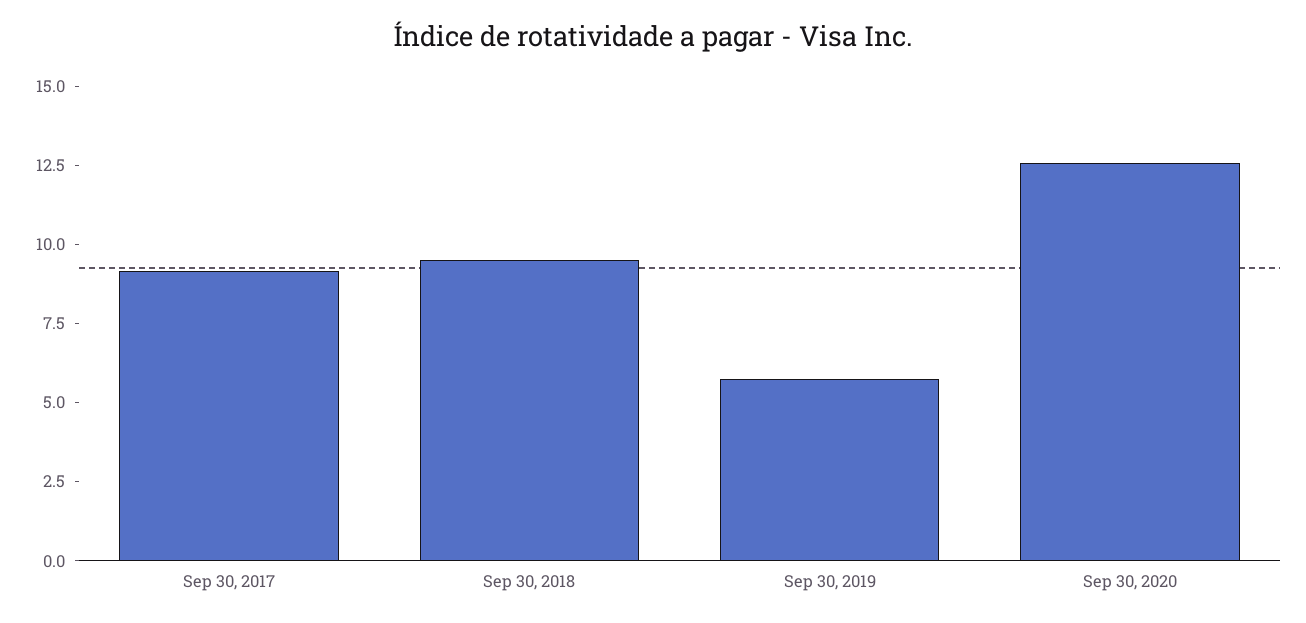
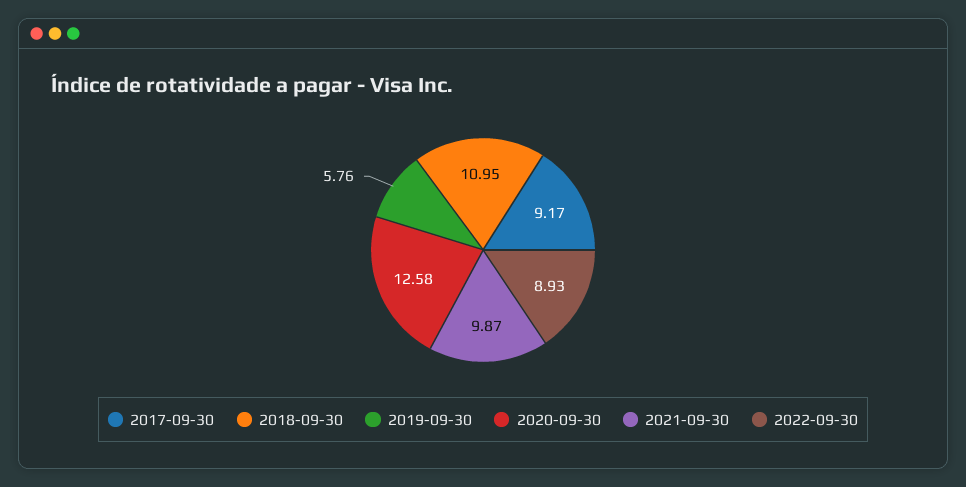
Sep 30, 2018: 9.5 -> 10.95
2021-09-30: none -> 9.87
2022-09-30: none -> 8.93

